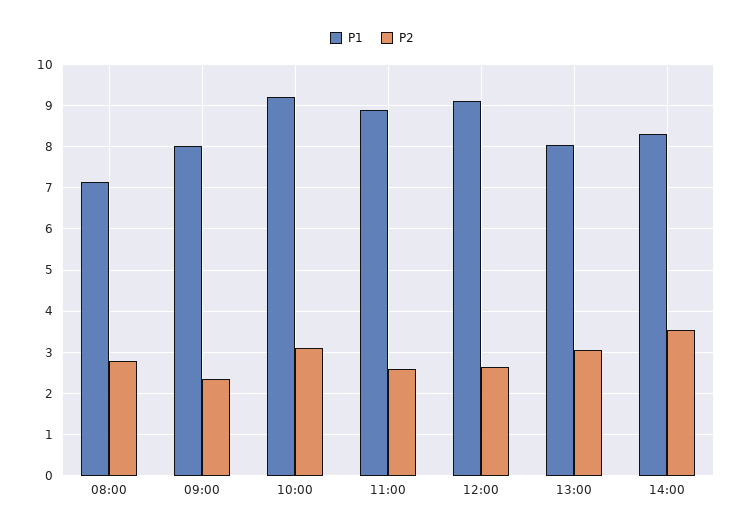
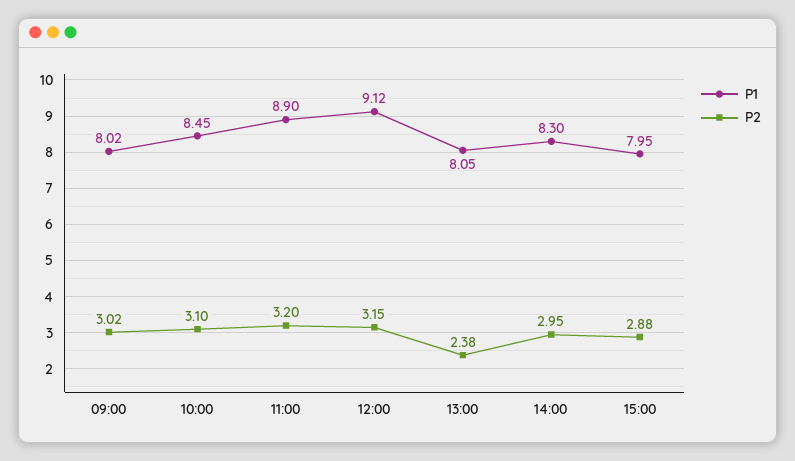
P1, 08:00: 7.2 -> none
P2, 08:00: 2.8 -> none
P2, 09:00: 2.4 -> 3.02
P1, 10:00: 9.2 -> 8.45
P2, 11:00: 2.6 -> 3.2
P2, 12:00: 2.6 -> 3.15
P2, 13:00: 3 -> 2.38
P2, 14:00: 3.6 -> 2.95
P1, 15:00: none -> 7.95
P2, 15:00: none -> 2.88

